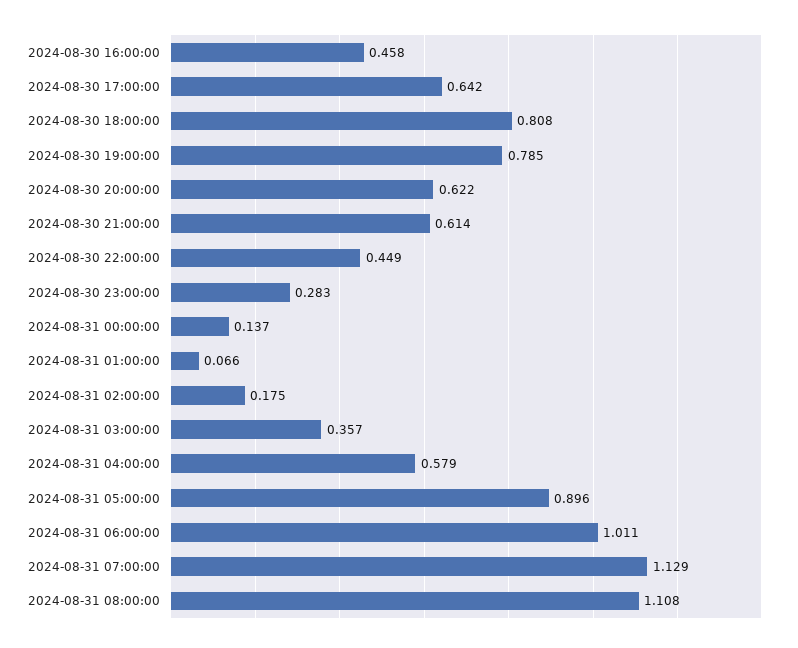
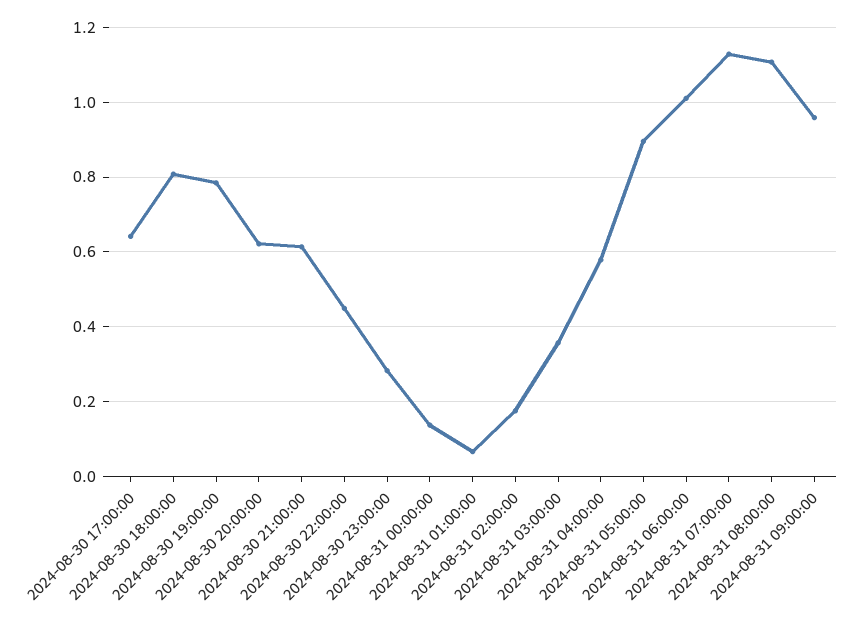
2024-08-30 16:00:00: 0.458 -> none
2024-08-31 09:00:00: none -> 0.96

